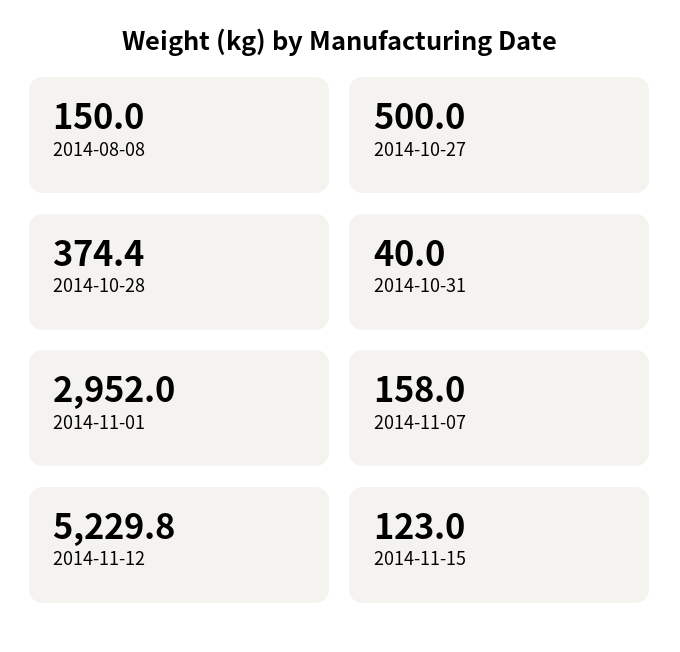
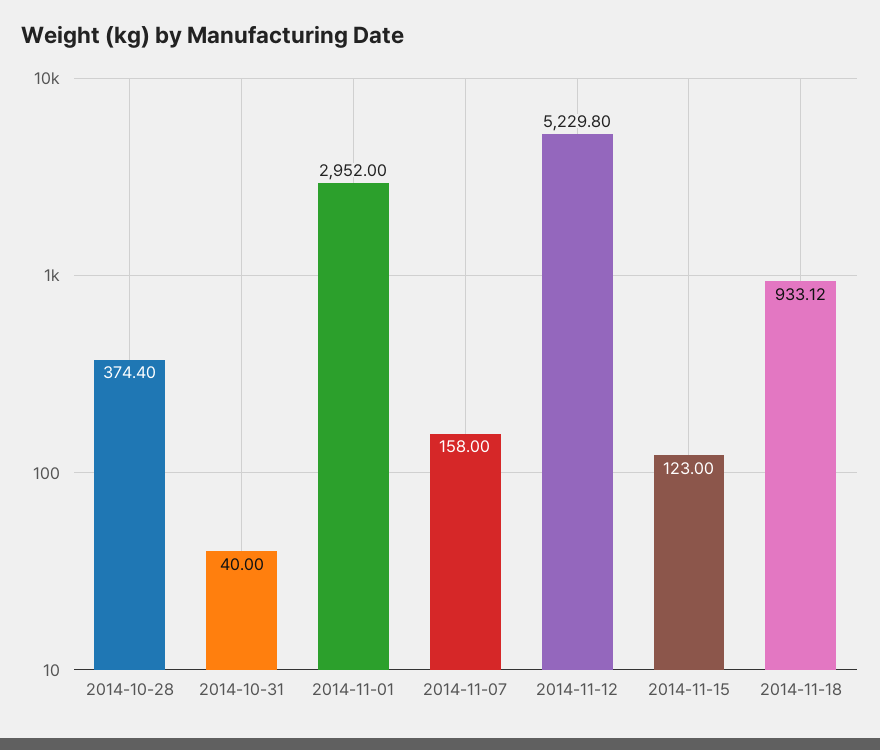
2014-08-08: 150 -> none
2014-10-27: 500 -> none
2014-11-18: none -> 933.12

